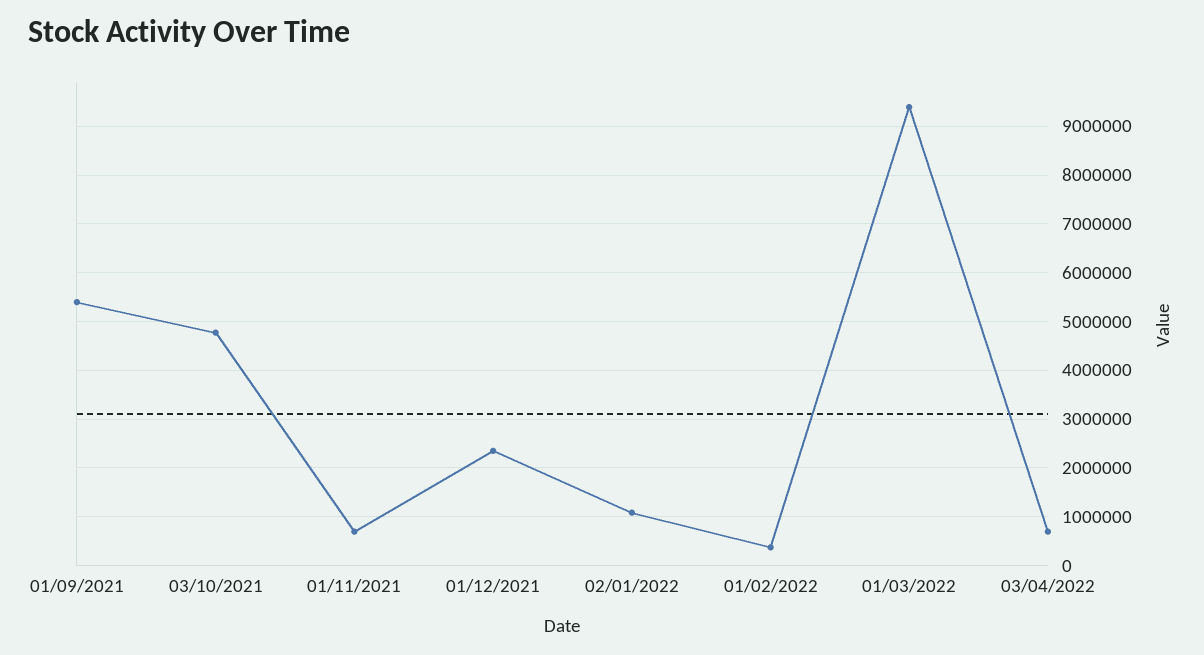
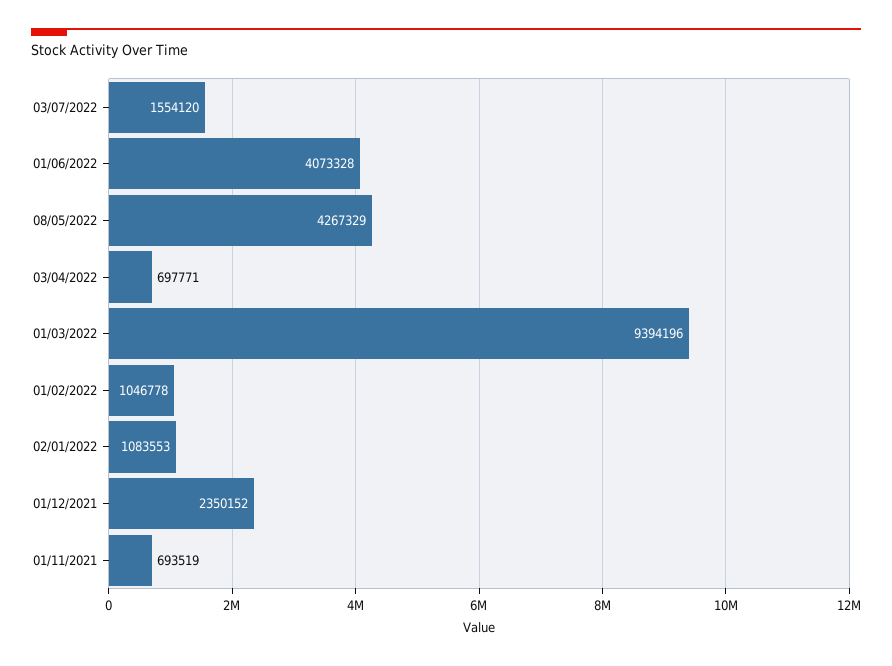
01/09/2021: 5400000 -> none
03/10/2021: 4800000 -> none
01/02/2022: 400000 -> 1046778
03/07/2022: none -> 1554120
01/06/2022: none -> 4073328
08/05/2022: none -> 4267329

